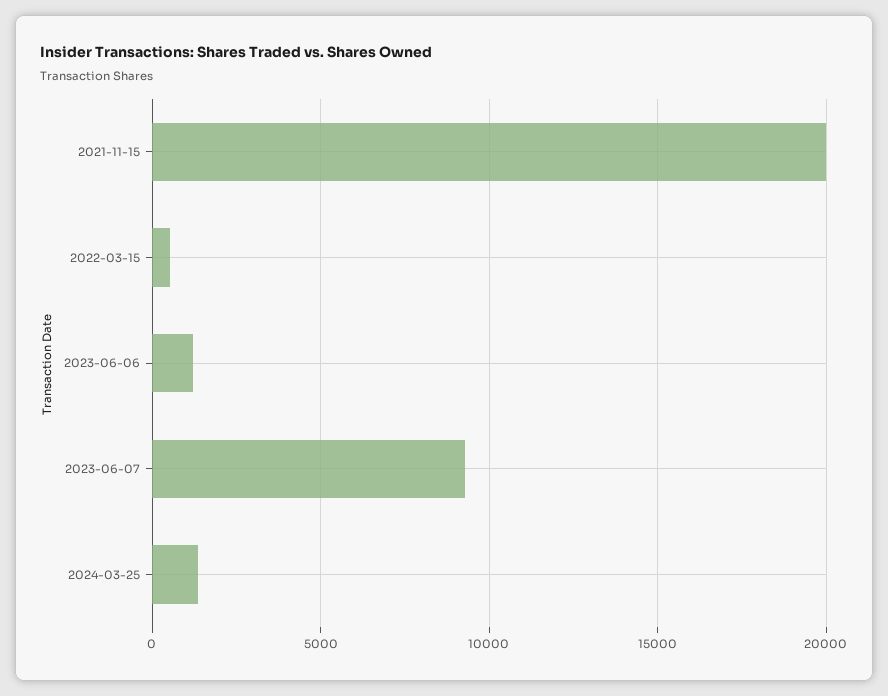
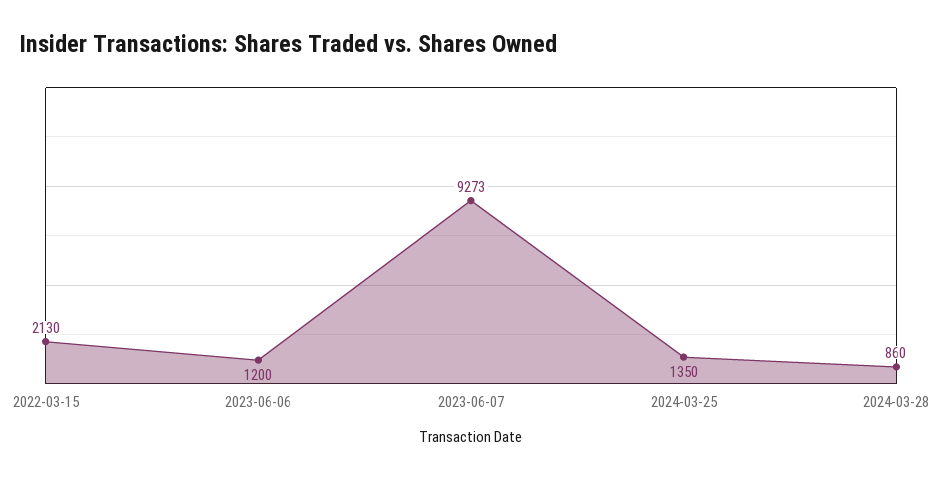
2021-11-15: 20000 -> none
2022-03-15: 500 -> 2130
2024-03-28: none -> 860

